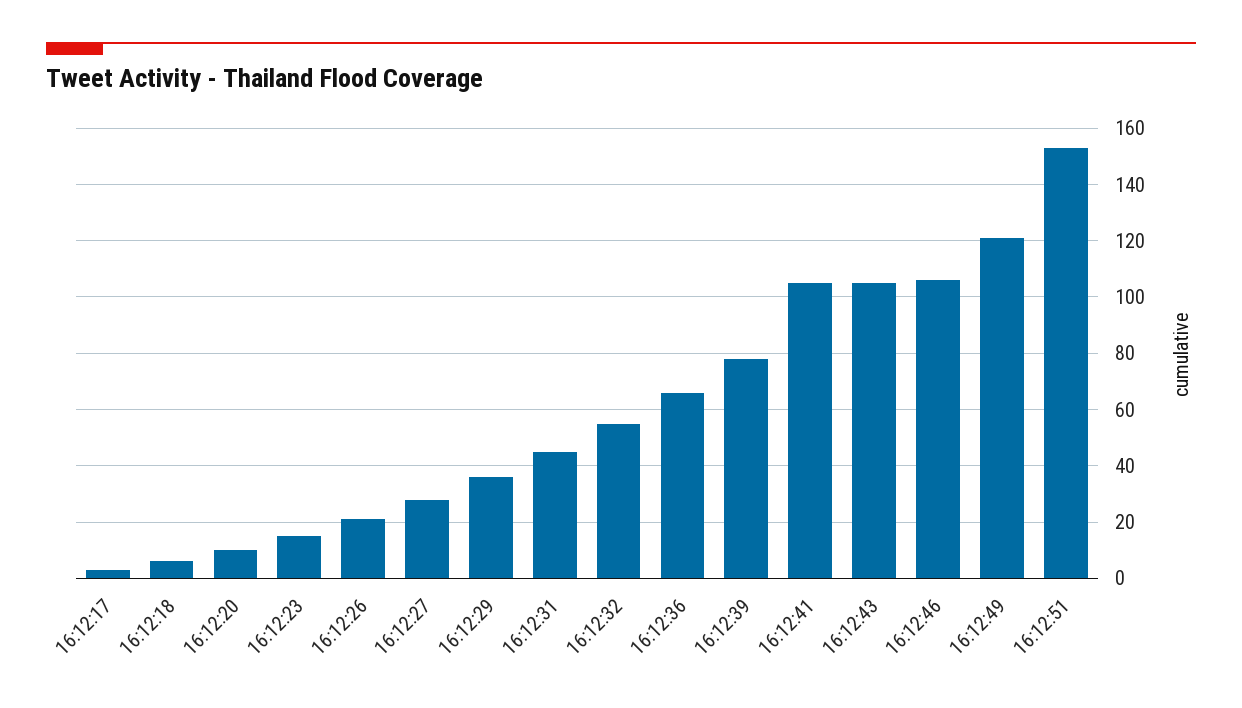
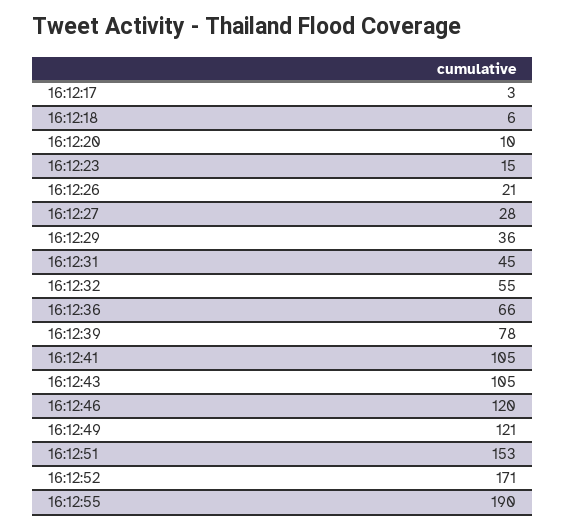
16:12:46: 105 -> 120
16:12:52: none -> 171
16:12:55: none -> 190

